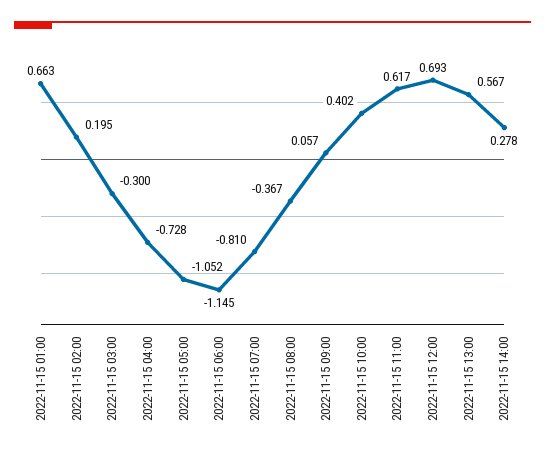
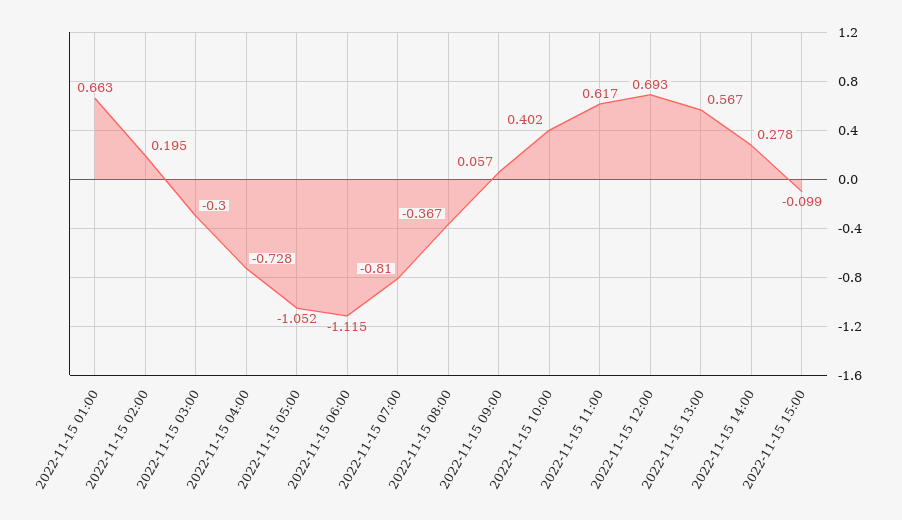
2022-11-15 06:00: -1.145 -> -1.115
2022-11-15 15:00: none -> -0.099

